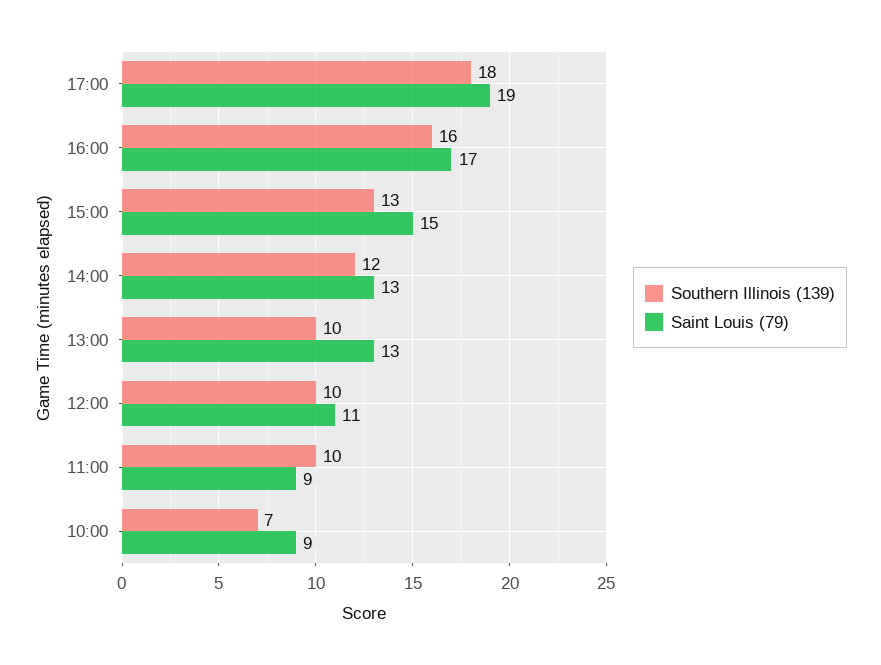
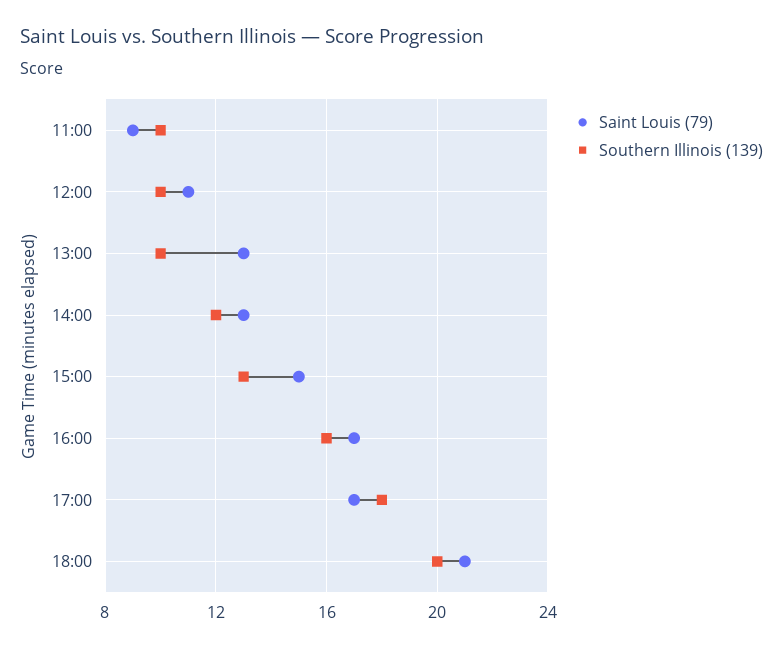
Saint Louis (79), 17:00: 19 -> 17
Southern Illinois (139), 10:00: 7 -> none
Saint Louis (79), 10:00: 9 -> none
Saint Louis (79), 18:00: none -> 21
Southern Illinois (139), 18:00: none -> 20

